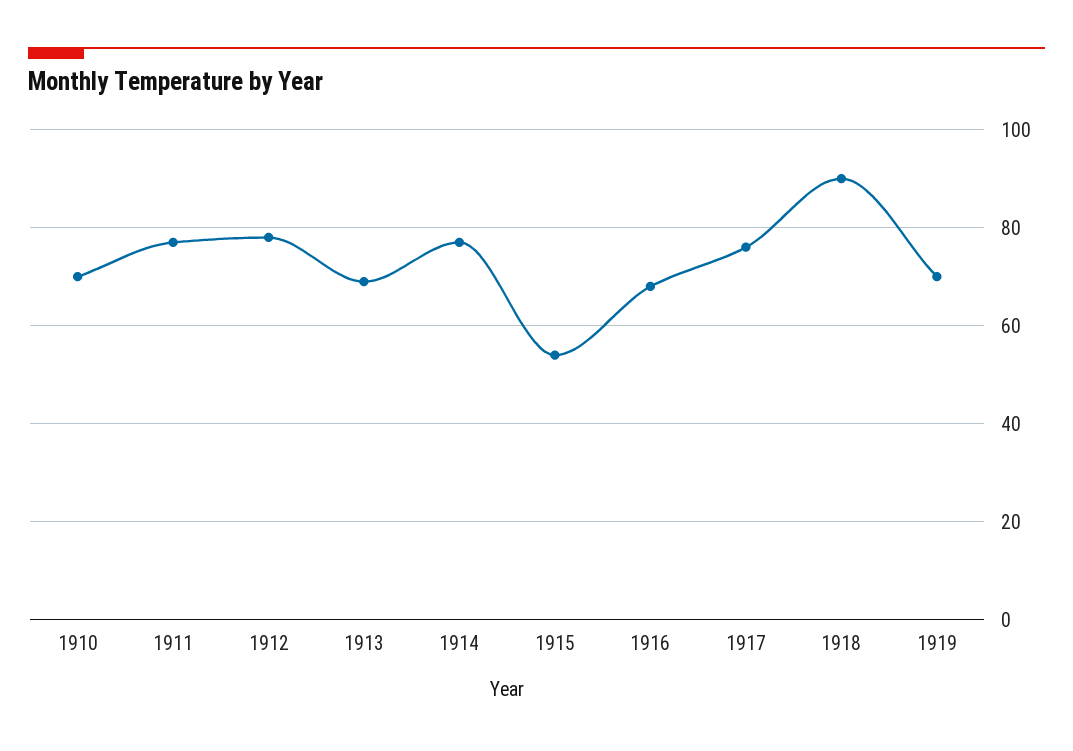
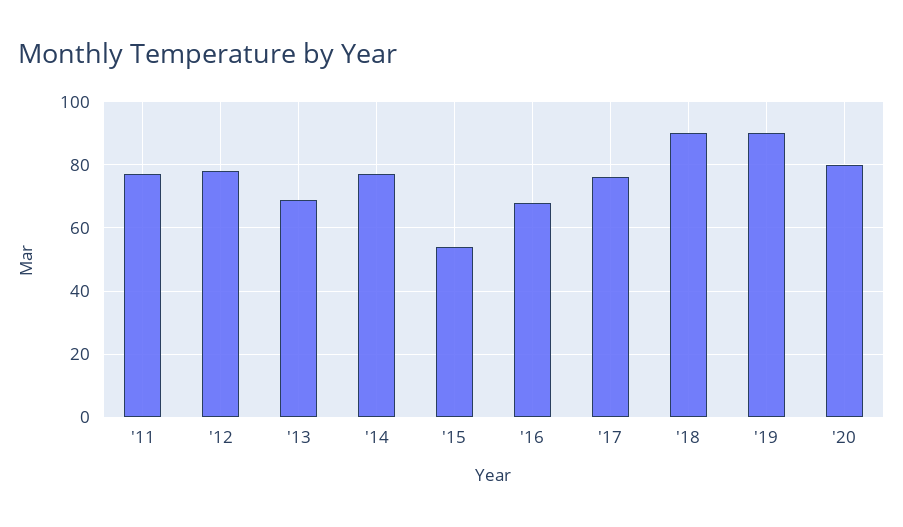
1910: 70 -> none
1919: 70 -> 90
'20: none -> 80

